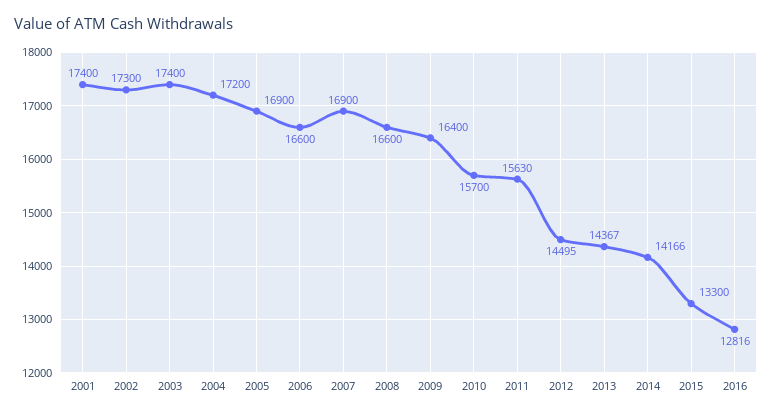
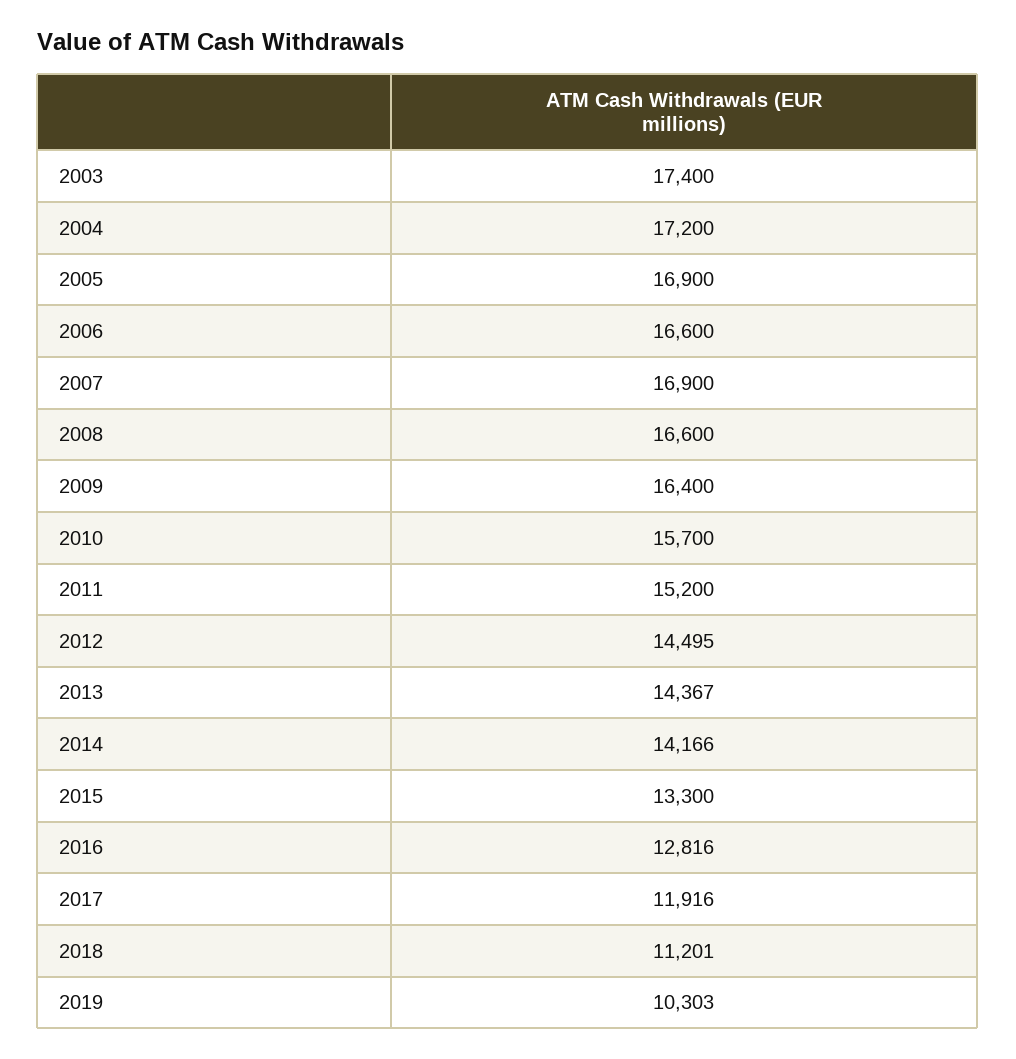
2001: 17400 -> none
2002: 17300 -> none
2011: 15630 -> 15200
2017: none -> 11916
2018: none -> 11201
2019: none -> 10303

